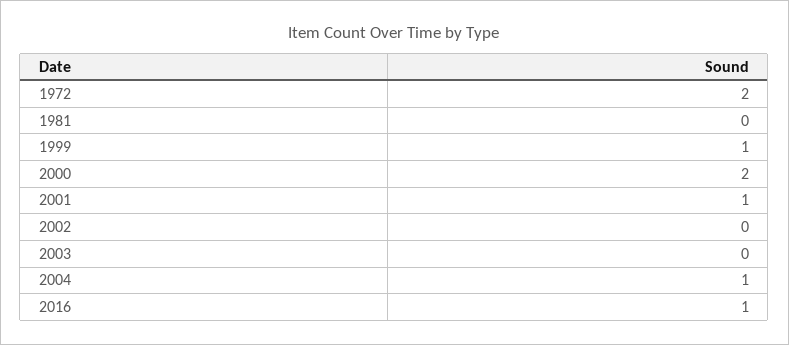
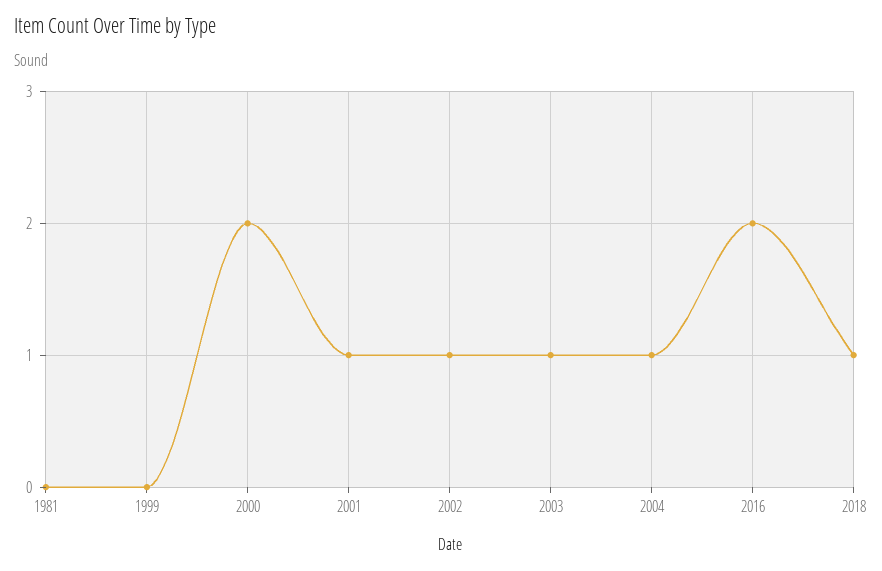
1972: 2 -> none
1999: 1 -> 0
2002: 0 -> 1
2003: 0 -> 1
2016: 1 -> 2
2018: none -> 1

